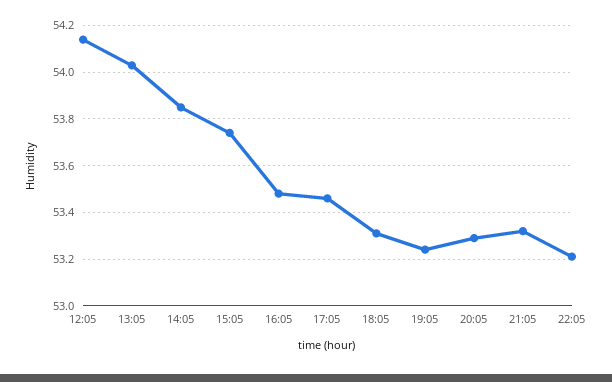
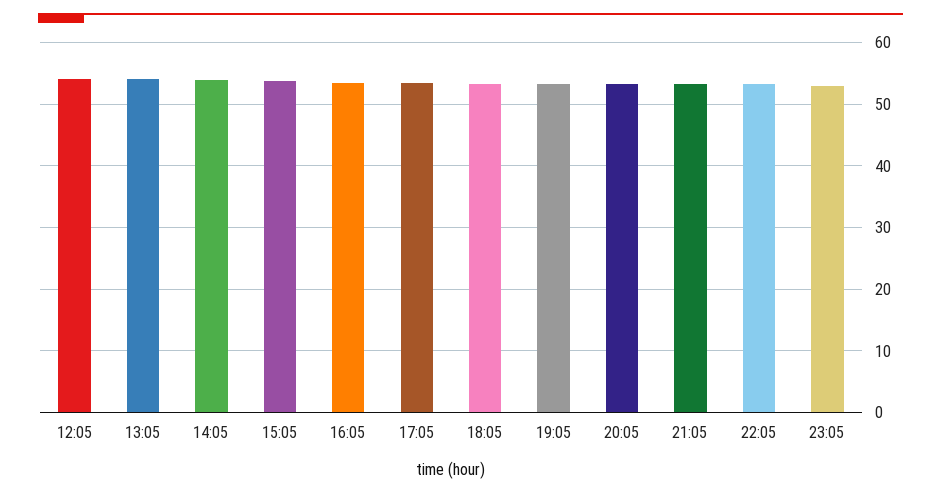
23:05: none -> 53

